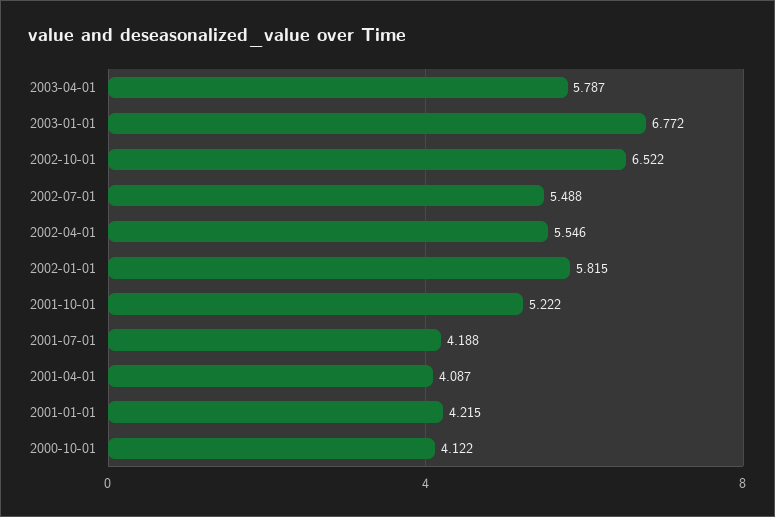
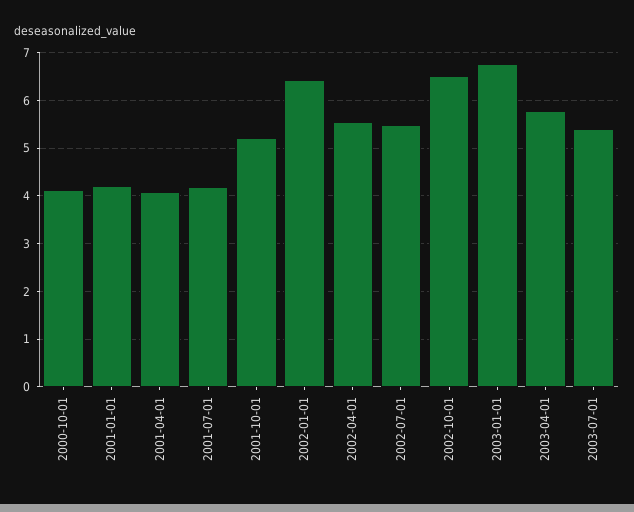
2002-01-01: 5.815 -> 6.4
2003-07-01: none -> 5.4

